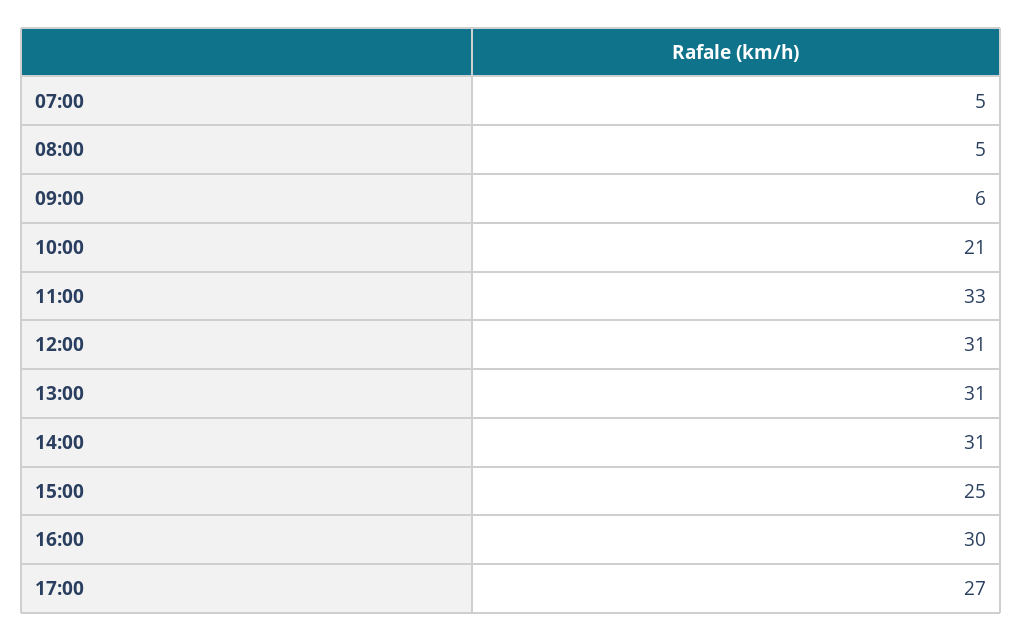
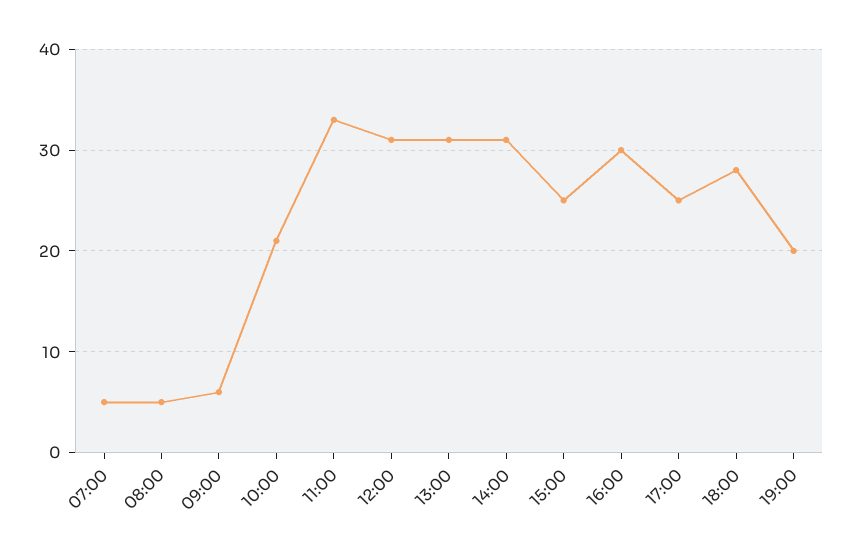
17:00: 27 -> 25
18:00: none -> 28
19:00: none -> 20

